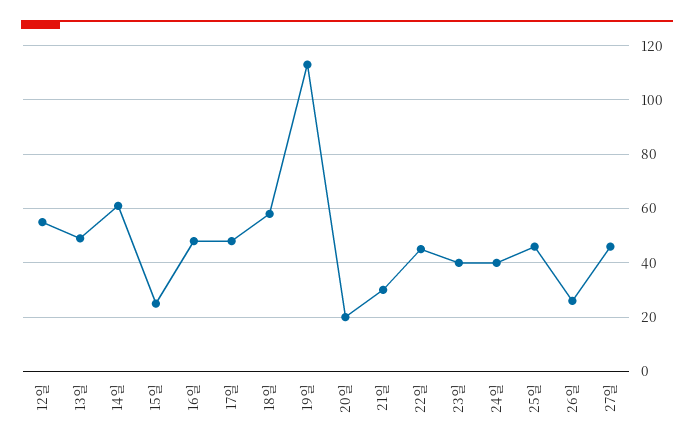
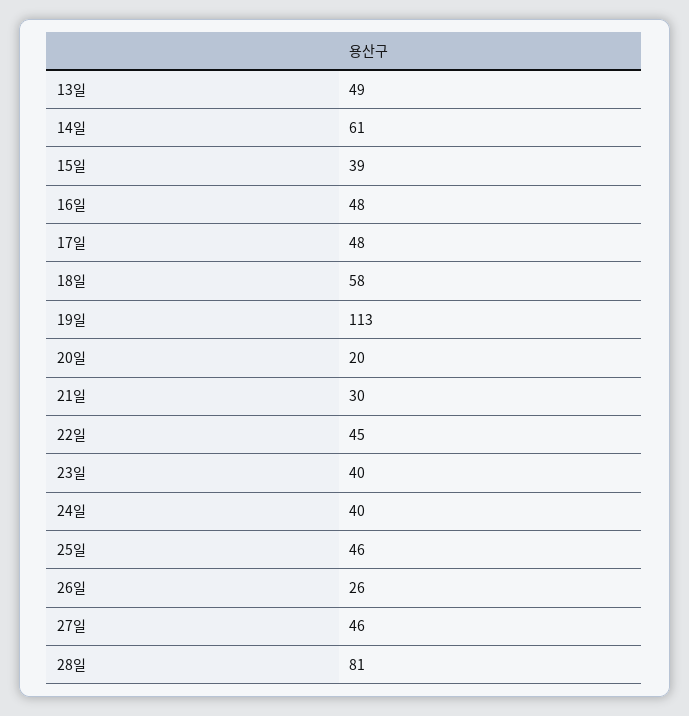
12일: 55 -> none
15일: 25 -> 39
28일: none -> 81

